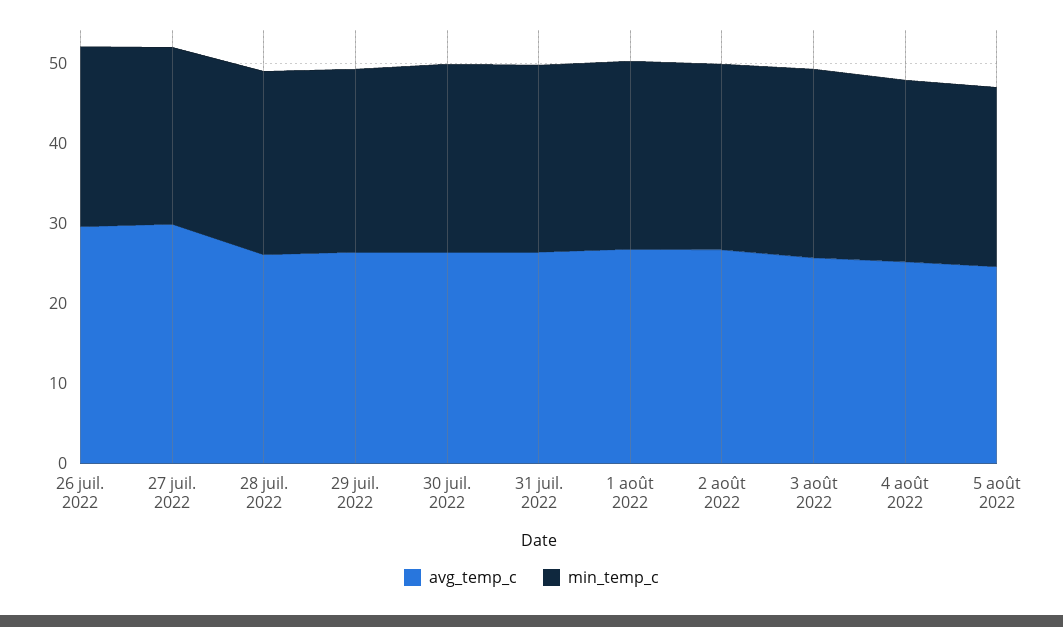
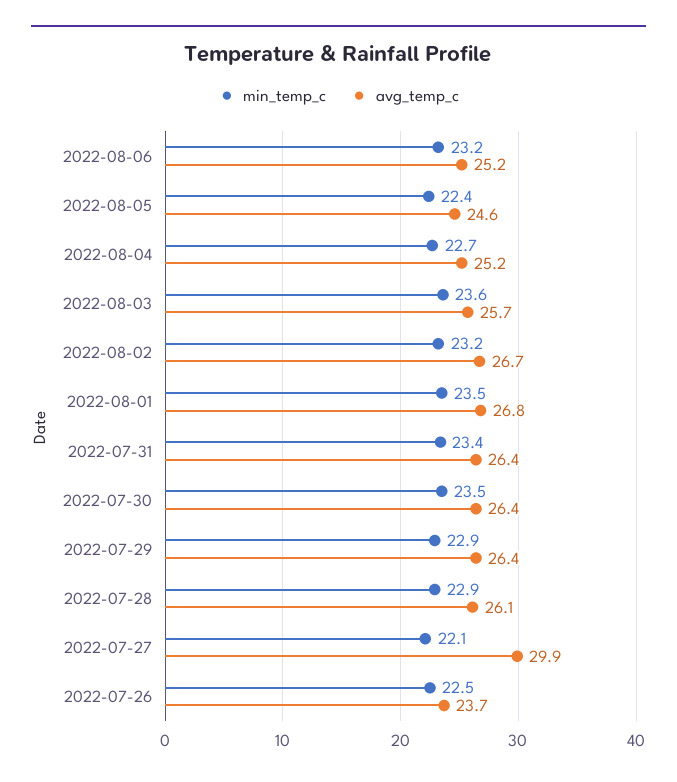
avg_temp_c, 26 juil. 2022: 30 -> 23.7
min_temp_c, 2022-08-06: none -> 23.2
avg_temp_c, 2022-08-06: none -> 25.2

